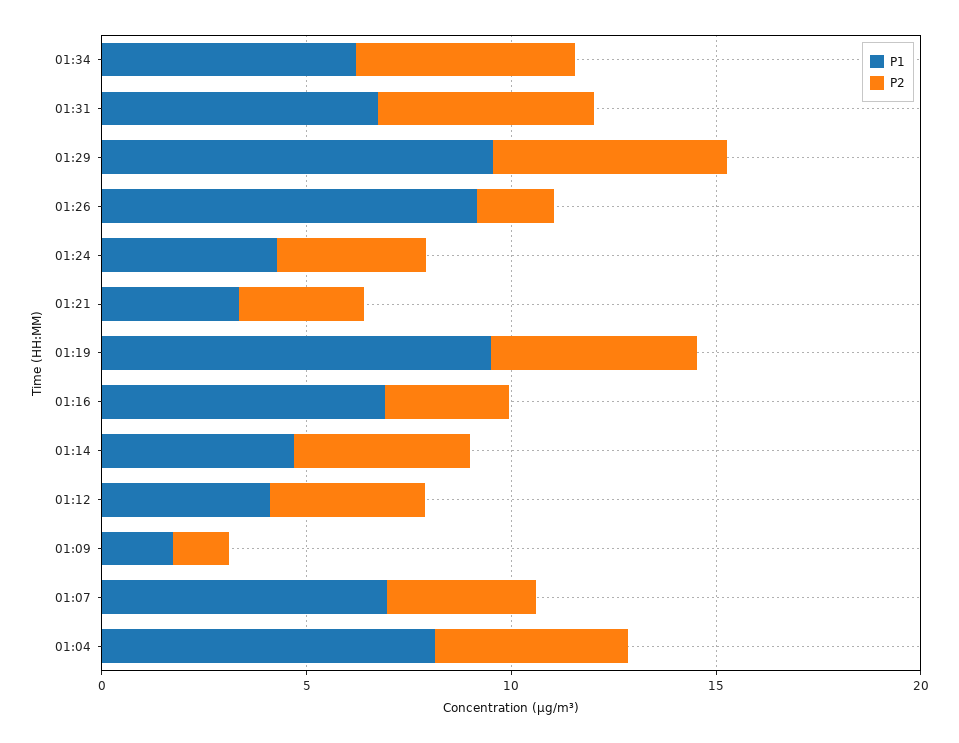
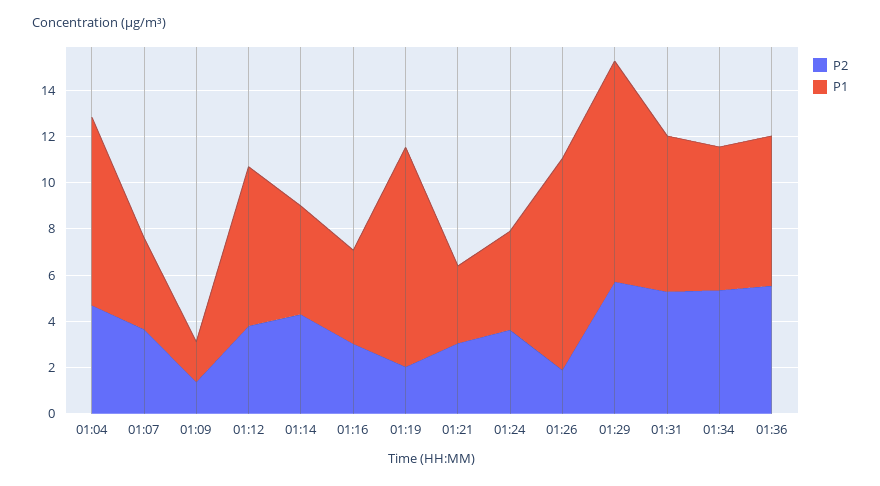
P2, 01:19: 5 -> 2
P1, 01:16: 7 -> 4
P1, 01:12: 4 -> 7
P1, 01:07: 7 -> 4
P2, 01:36: none -> 5.5
P1, 01:36: none -> 6.5

